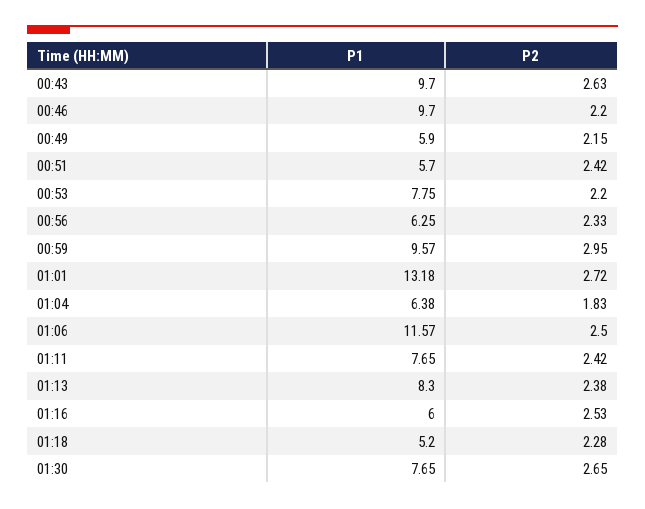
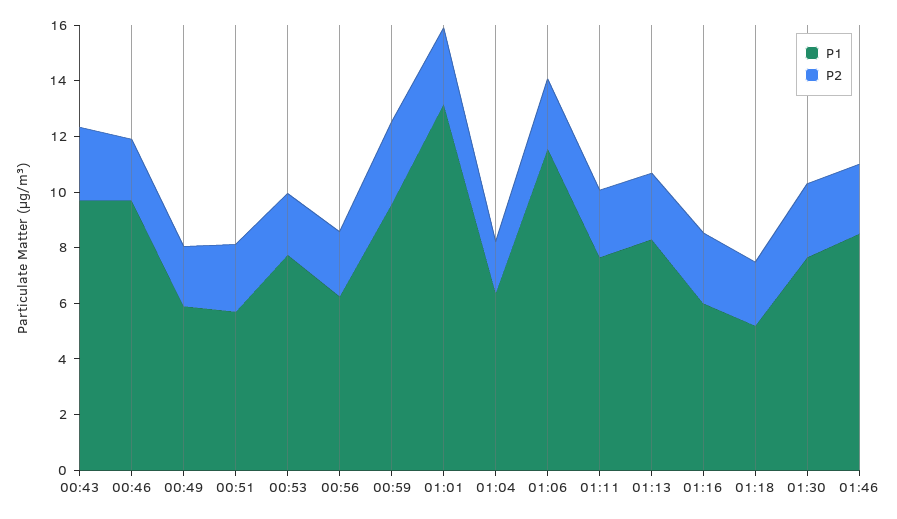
P1, 01:46: none -> 8.5
P2, 01:46: none -> 2.5

